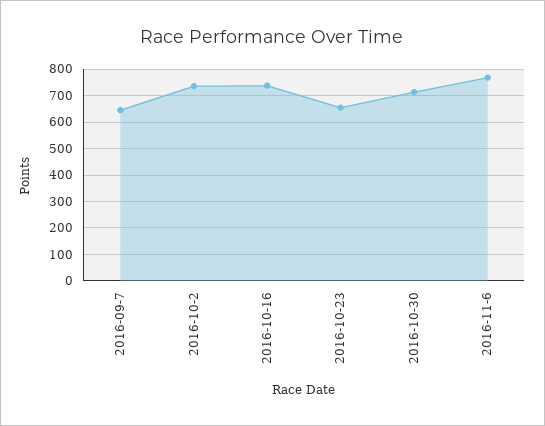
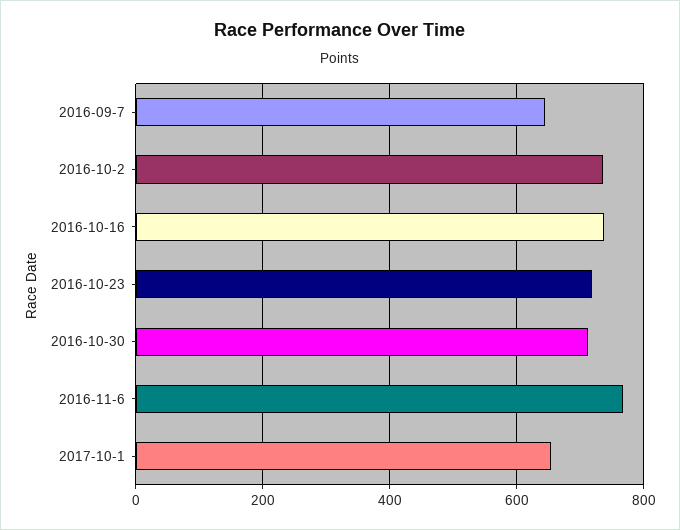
2016-10-23: 650 -> 720
2017-10-1: none -> 660

